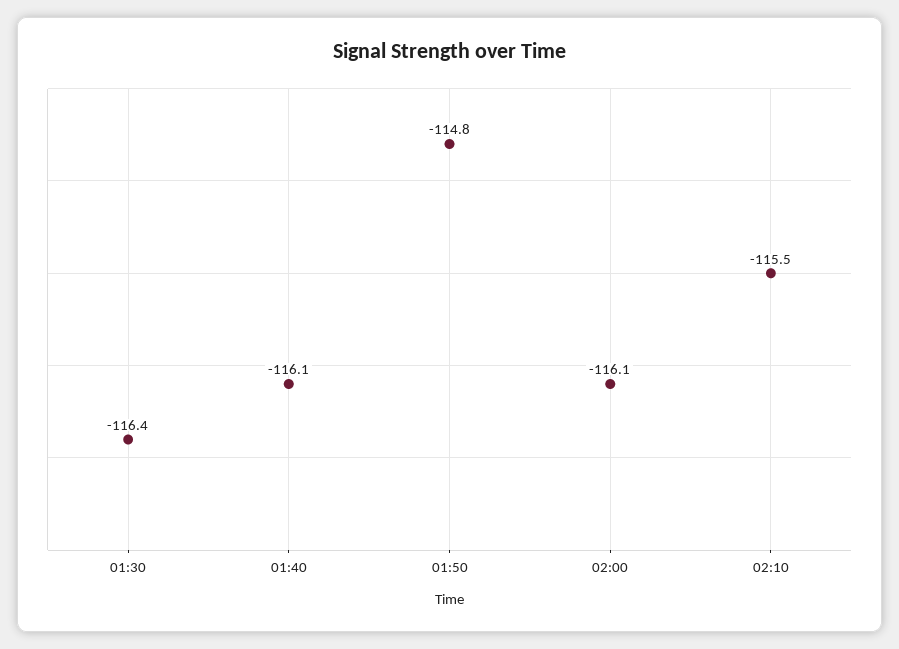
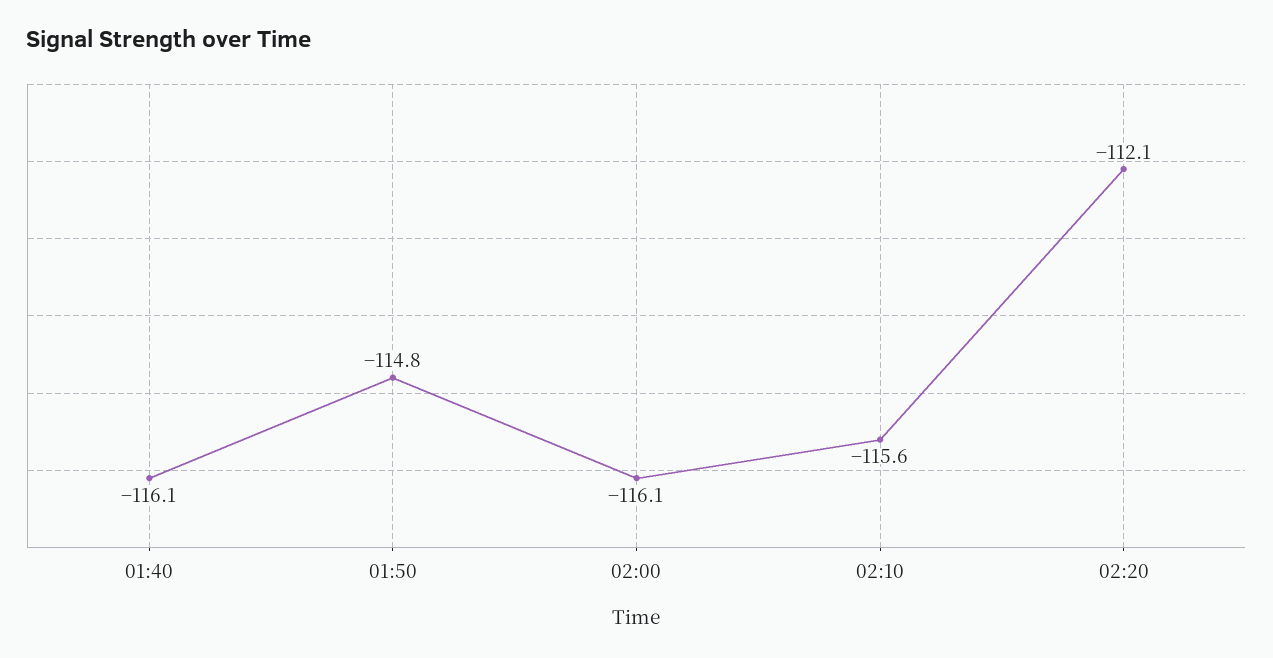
01:30: -116.4 -> none
02:10: -115.5 -> -115.6
02:20: none -> -112.1

